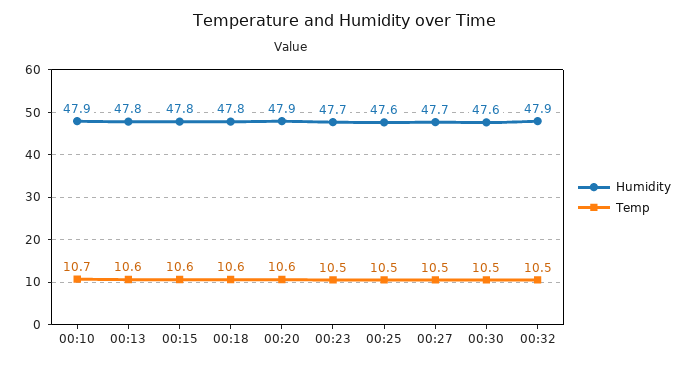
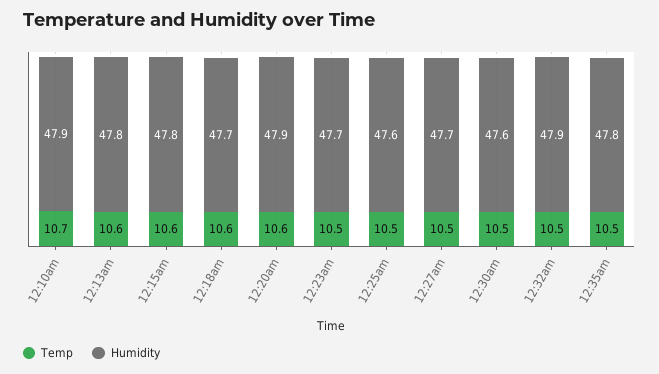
Humidity, 00:18: 47.8 -> 47.7
Temp, 12:35am: none -> 10.5
Humidity, 12:35am: none -> 47.8

